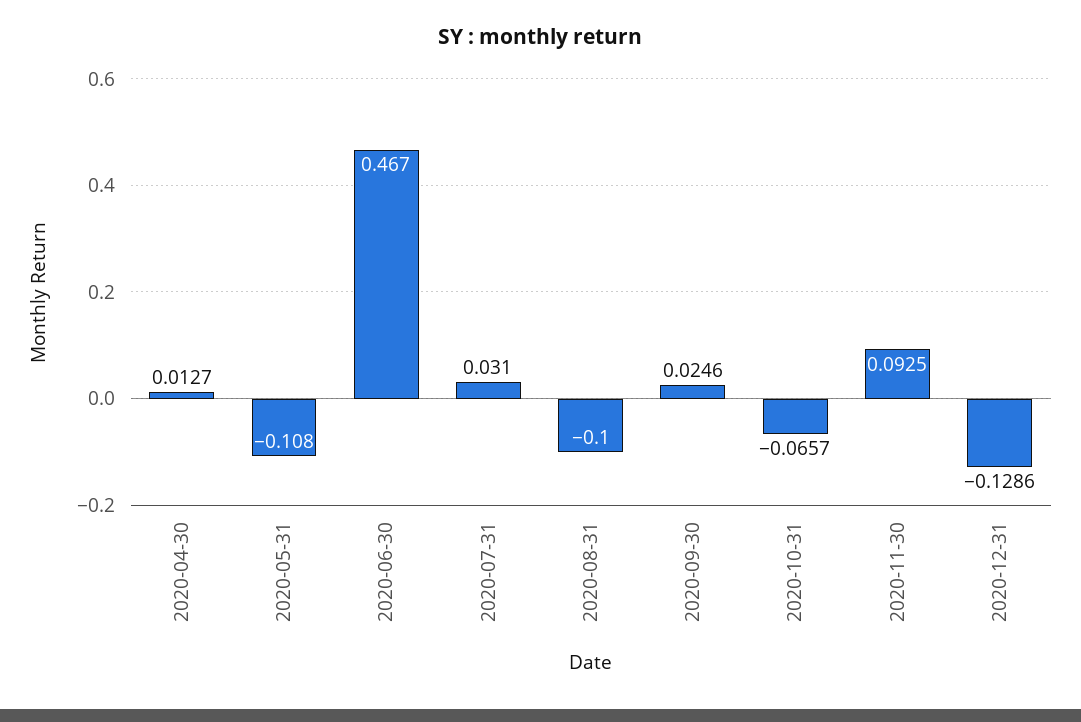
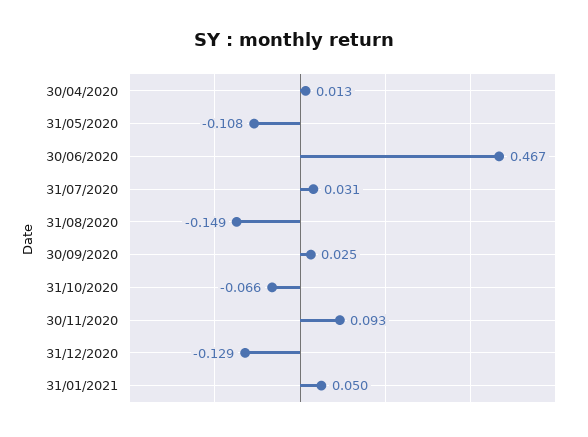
2020-08-31: -0.1 -> -0.149
31/01/2021: none -> 0.05

